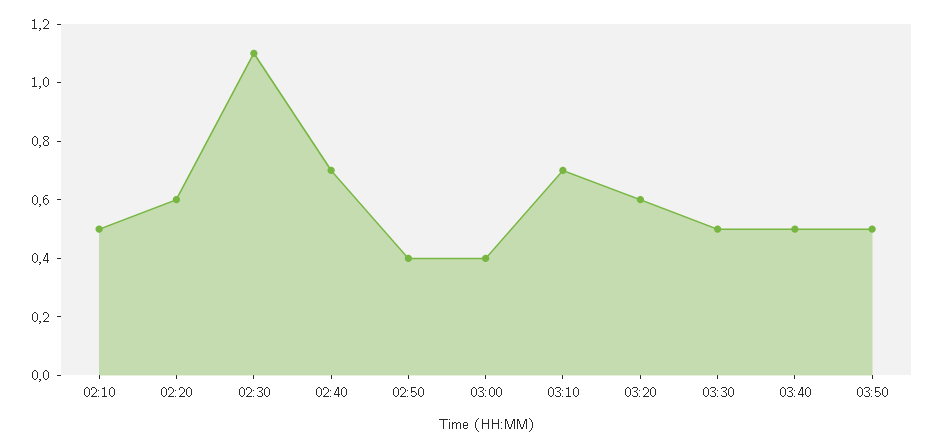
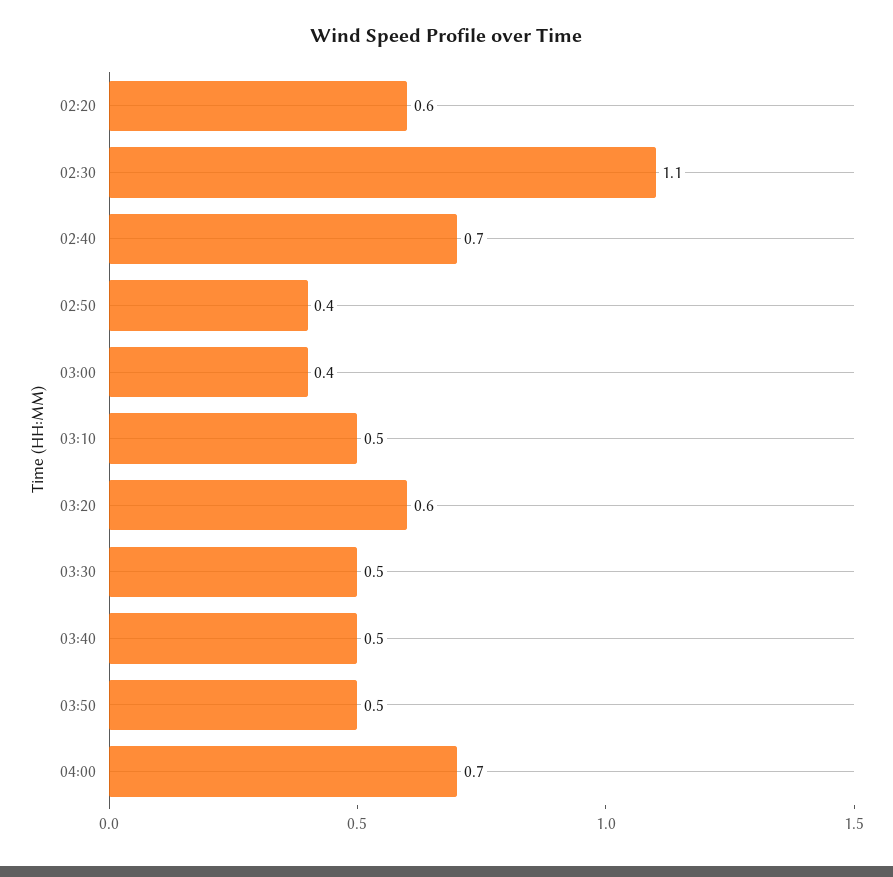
02:10: 0.5 -> none
03:10: 0.7 -> 0.5
04:00: none -> 0.7

